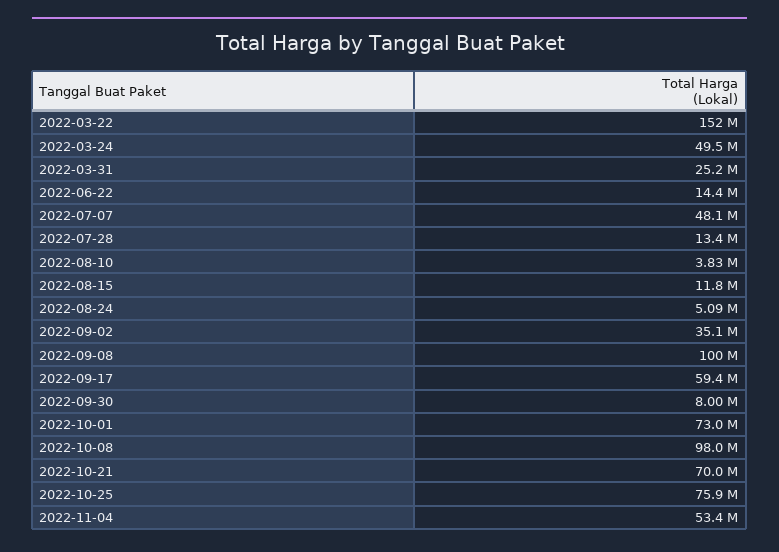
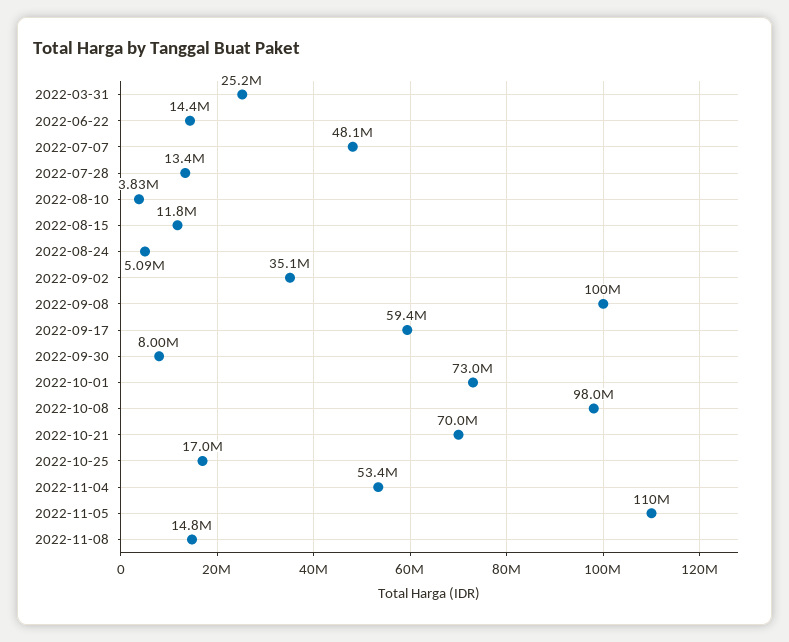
2022-03-22: 152000000 -> none
2022-03-24: 49500000 -> none
2022-10-25: 75900000 -> 17000000
2022-11-05: none -> 110000000
2022-11-08: none -> 14800000

